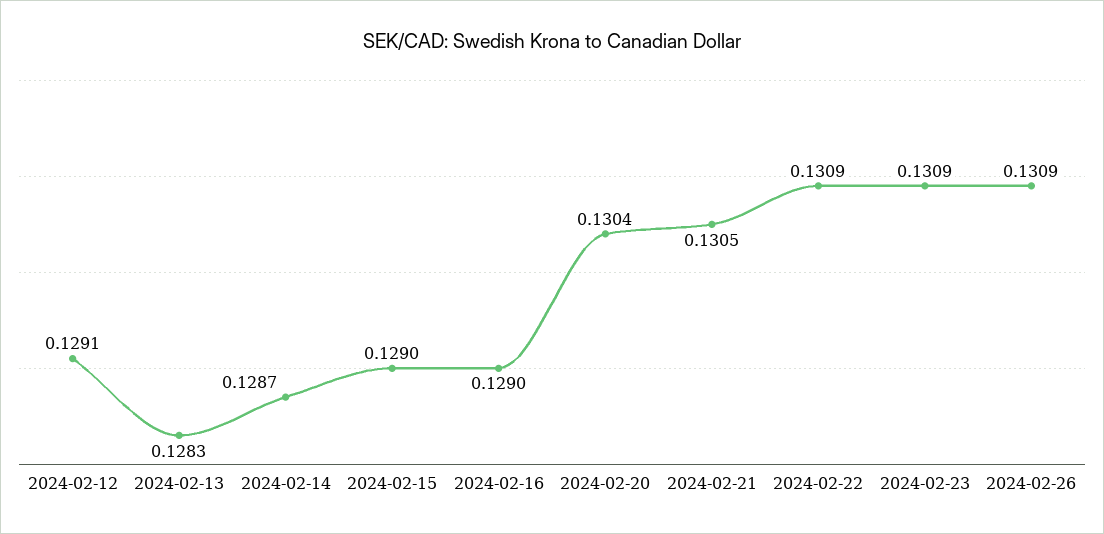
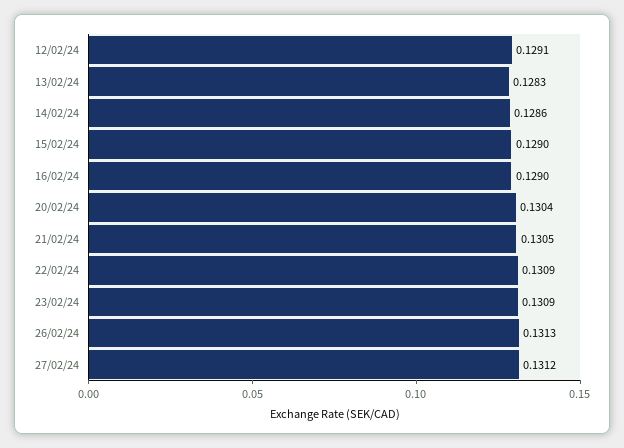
2024-02-14: 0.1287 -> 0.1286
2024-02-26: 0.1309 -> 0.1313
27/02/24: none -> 0.1312

